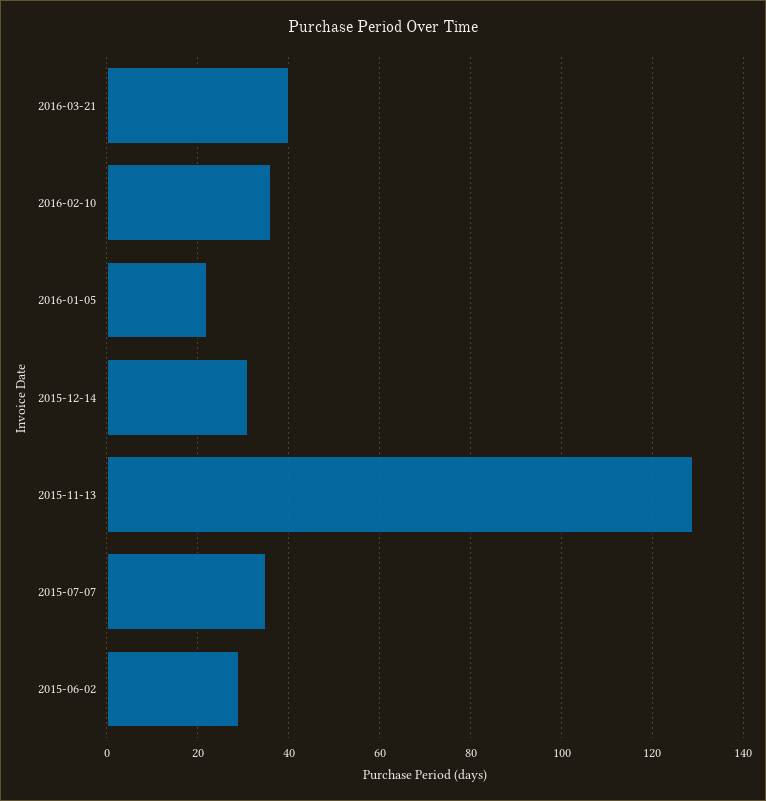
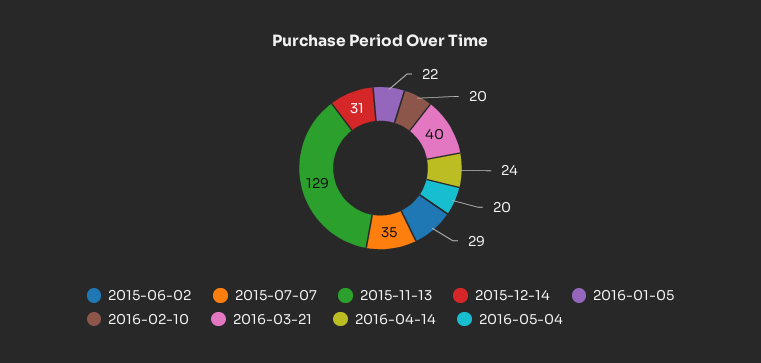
2016-02-10: 35 -> 20
2016-04-14: none -> 24
2016-05-04: none -> 20

